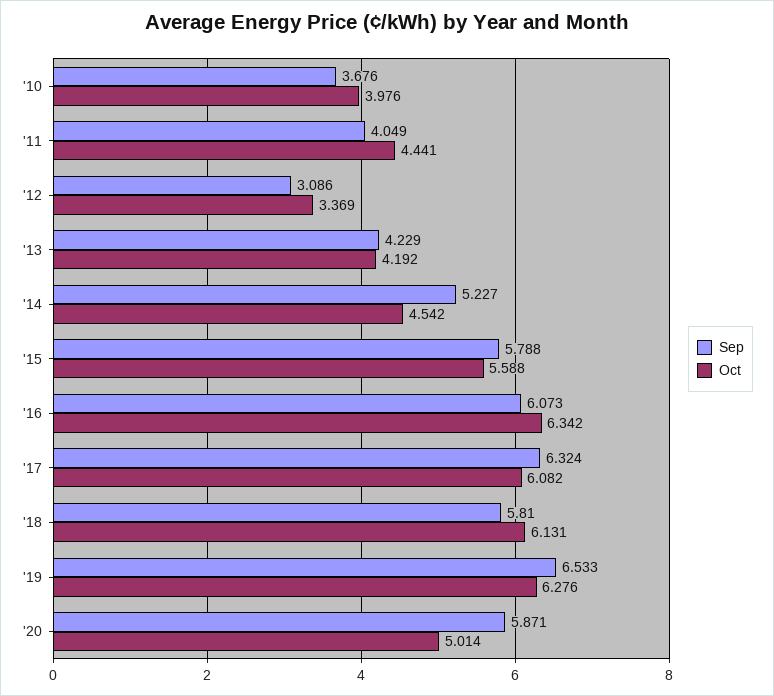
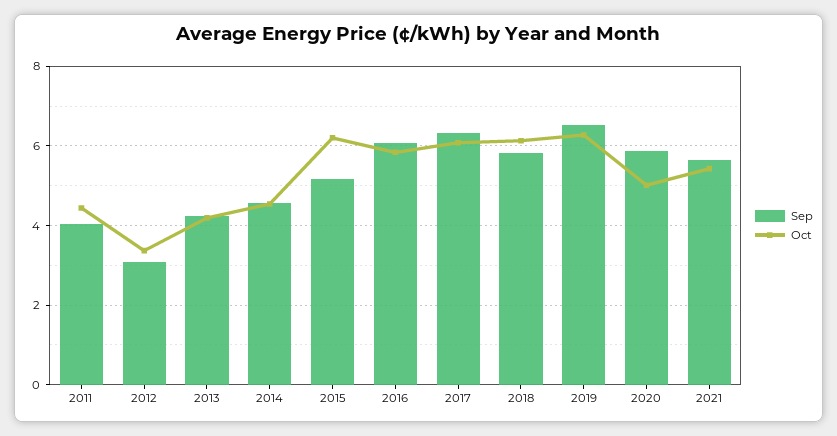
Sep, '10: 3.676 -> none
Oct, '10: 3.976 -> none
Sep, '14: 5.227 -> 4.6
Sep, '15: 5.788 -> 5.2
Oct, '15: 5.588 -> 6.2
Oct, '16: 6.342 -> 5.8
Sep, 2021: none -> 5.6
Oct, 2021: none -> 5.4

